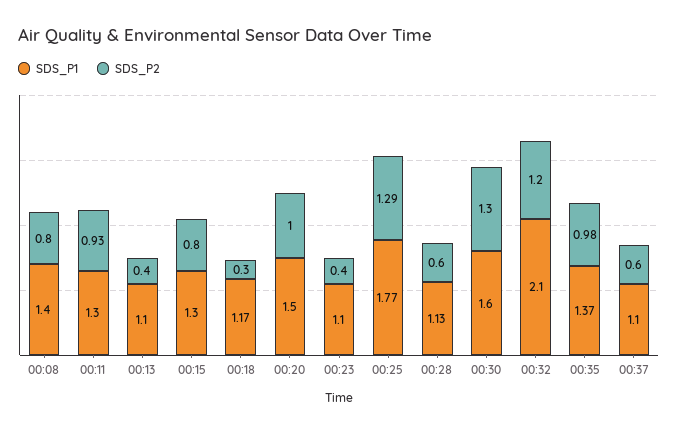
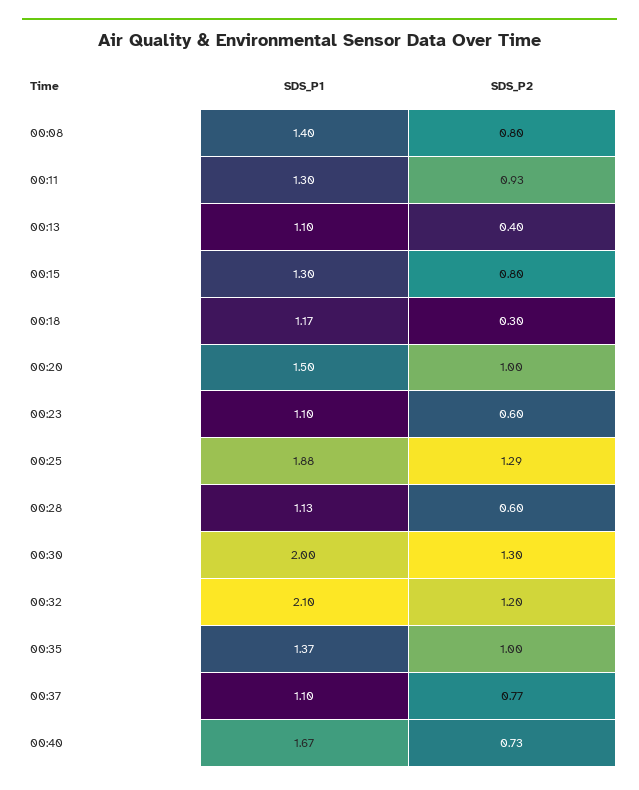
SDS_P2, 00:23: 0.4 -> 0.6
SDS_P1, 00:25: 1.77 -> 1.88
SDS_P1, 00:30: 1.6 -> 2
SDS_P2, 00:35: 0.98 -> 1
SDS_P2, 00:37: 0.6 -> 0.77
SDS_P1, 00:40: none -> 1.67
SDS_P2, 00:40: none -> 0.73

